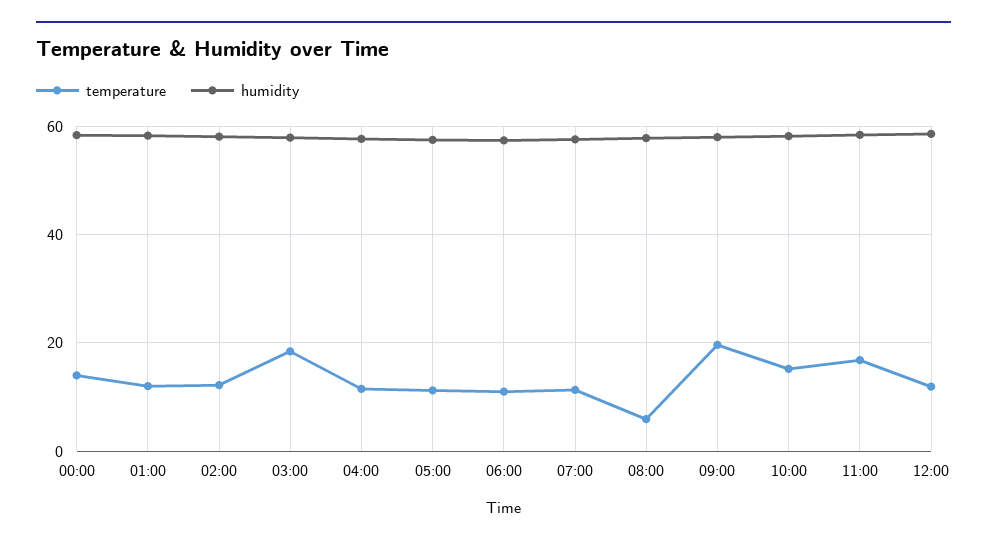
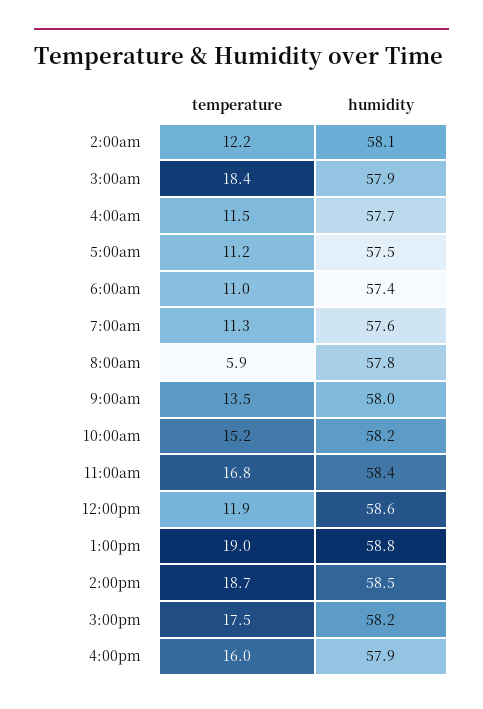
temperature, 00:00: 14 -> none
humidity, 00:00: 58 -> none
temperature, 01:00: 12 -> none
humidity, 01:00: 58 -> none
temperature, 09:00: 20 -> 13.5
temperature, 1:00pm: none -> 19
humidity, 1:00pm: none -> 58.8
temperature, 2:00pm: none -> 18.7
humidity, 2:00pm: none -> 58.5
temperature, 3:00pm: none -> 17.5
humidity, 3:00pm: none -> 58.2
temperature, 4:00pm: none -> 16
humidity, 4:00pm: none -> 57.9

